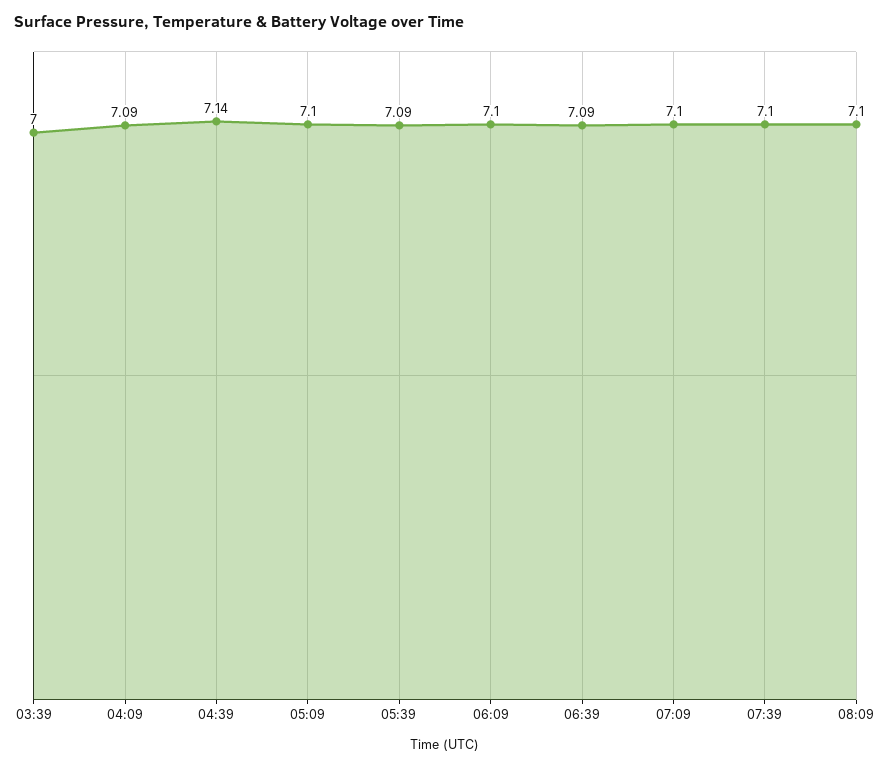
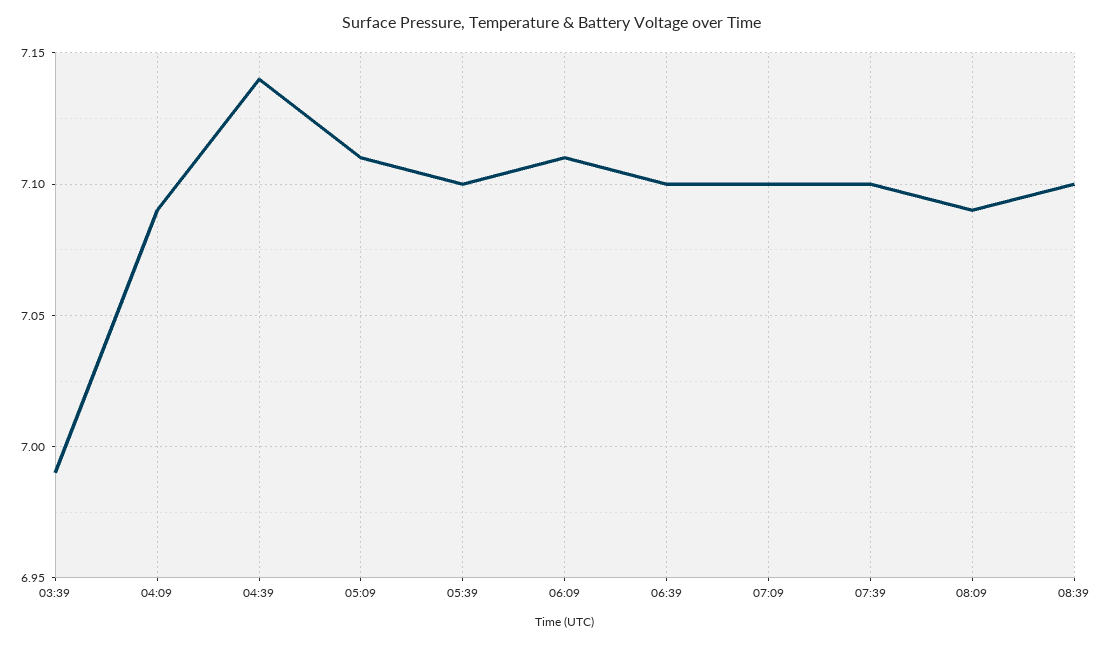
03:39: 7 -> 6.99
05:09: 7.1 -> 7.11
05:39: 7.09 -> 7.1
06:09: 7.1 -> 7.11
06:39: 7.09 -> 7.1
08:09: 7.1 -> 7.09
08:39: none -> 7.1

